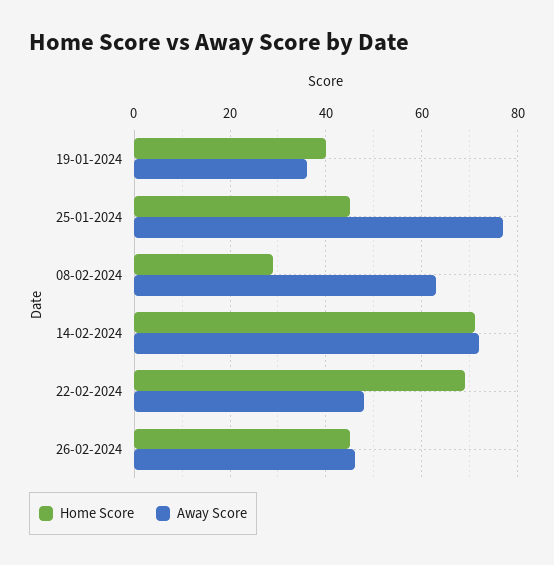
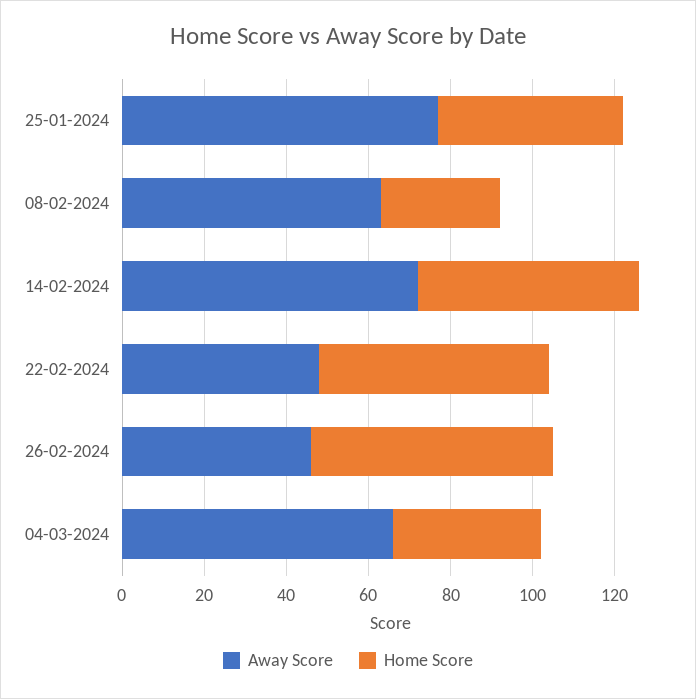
Home Score, 19-01-2024: 40 -> none
Away Score, 19-01-2024: 35 -> none
Home Score, 14-02-2024: 70 -> 55
Home Score, 22-02-2024: 70 -> 55
Home Score, 26-02-2024: 45 -> 60
Away Score, 04-03-2024: none -> 65
Home Score, 04-03-2024: none -> 35

